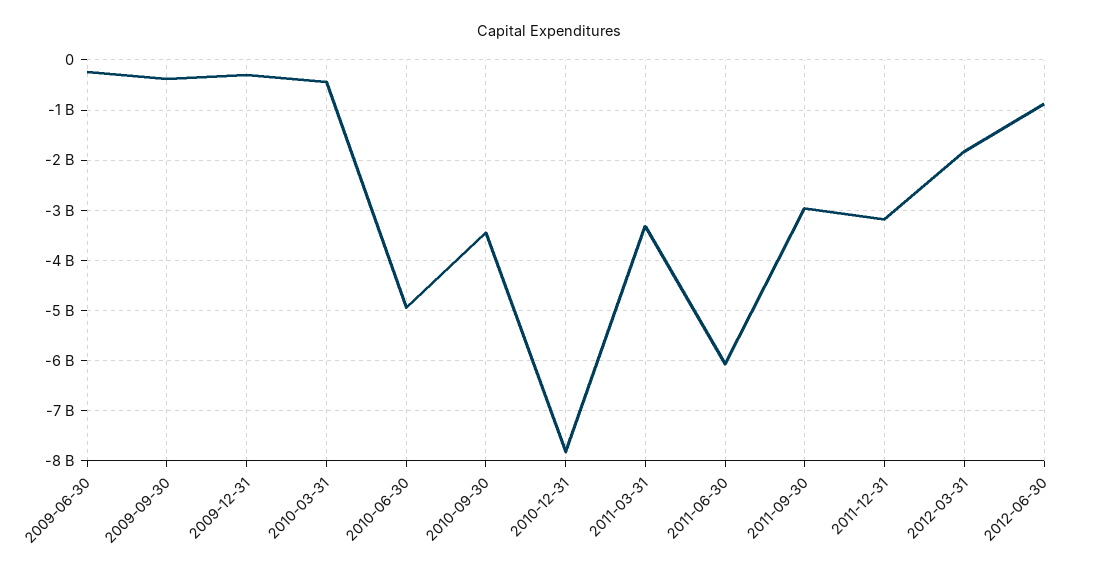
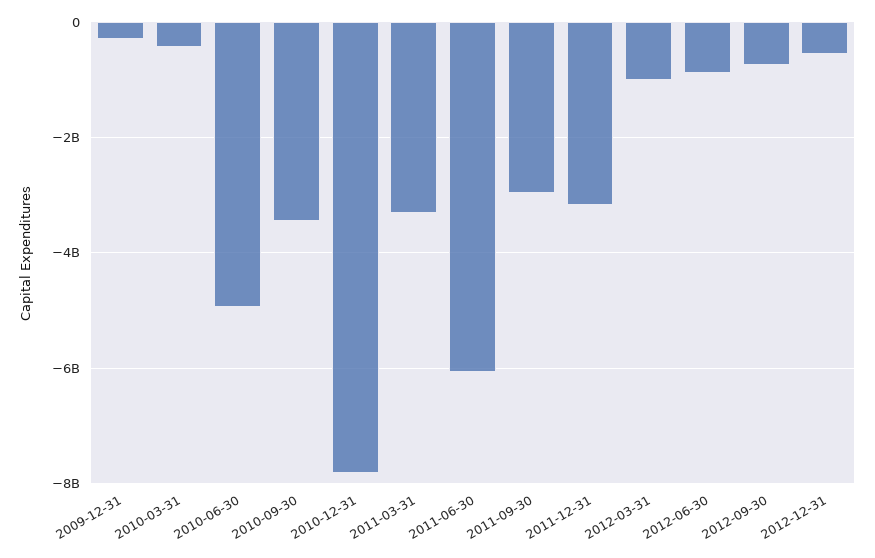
2009-06-30: -200000000 -> none
2009-09-30: -400000000 -> none
2012-03-31: -1800000000 -> -1000000000
2012-09-30: none -> -800000000
2012-12-31: none -> -600000000

